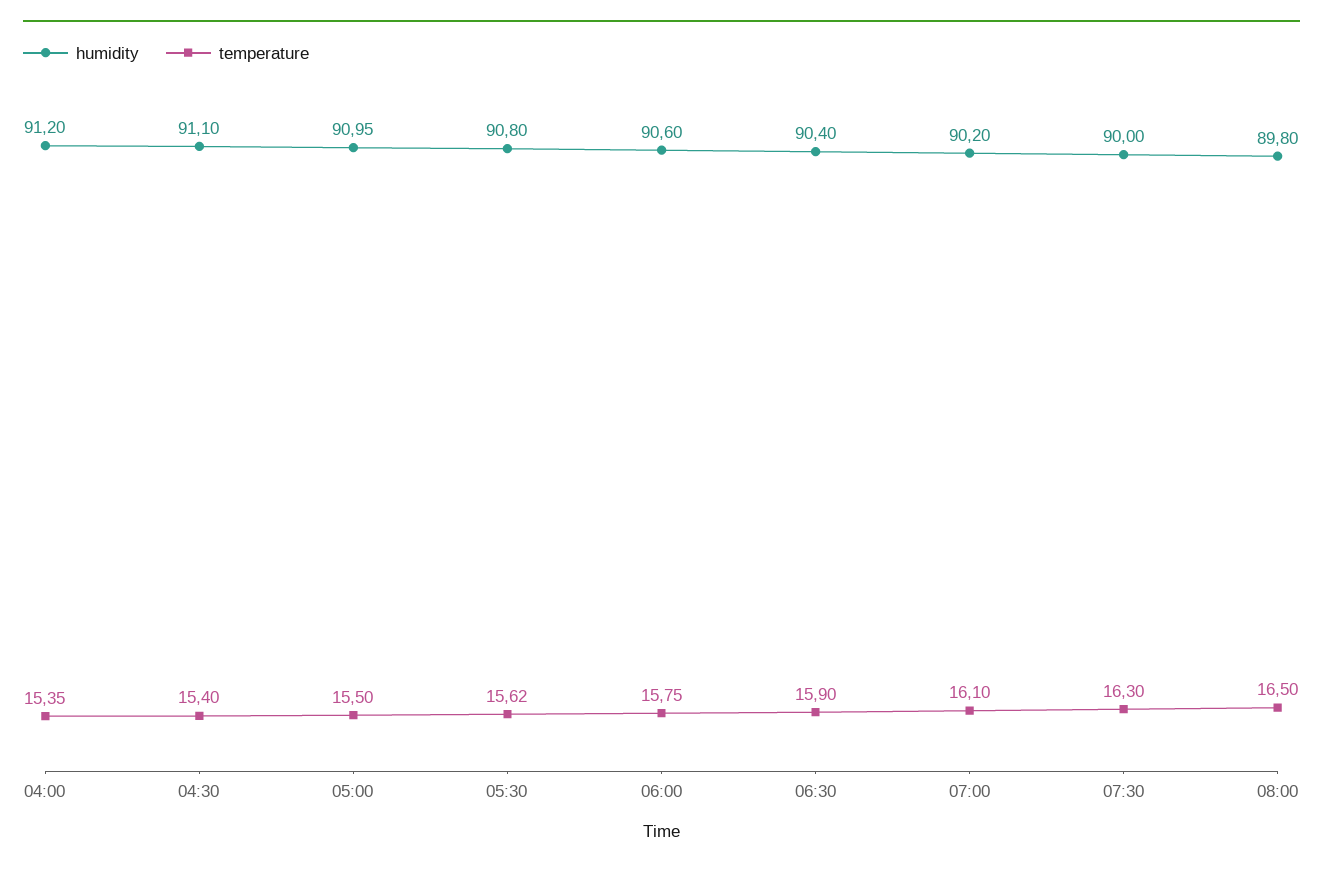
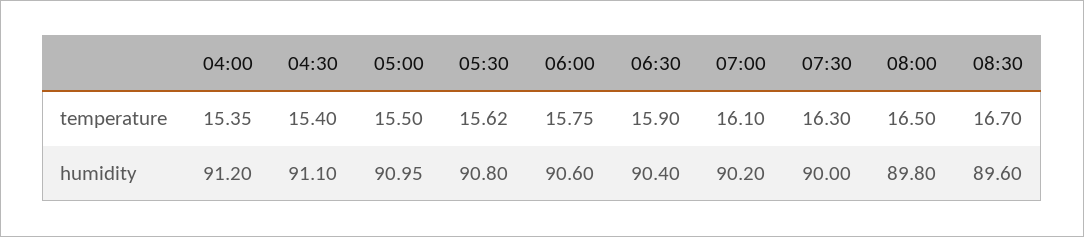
temperature, 08:30: none -> 16.7
humidity, 08:30: none -> 89.6

